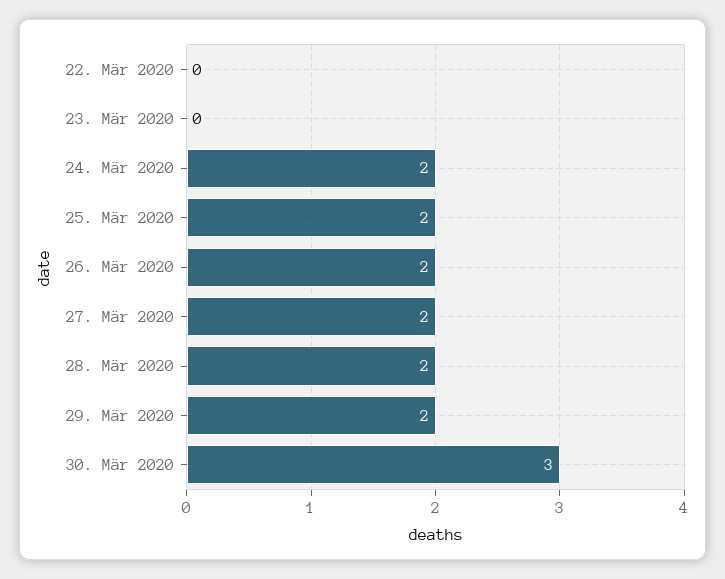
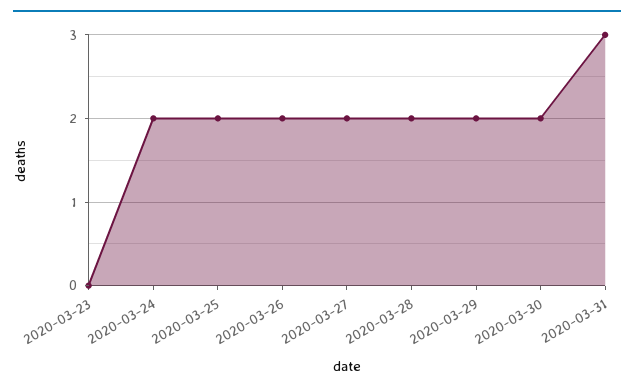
22. Mär 2020: 0 -> none
30. Mär 2020: 3 -> 2
2020-03-31: none -> 3

